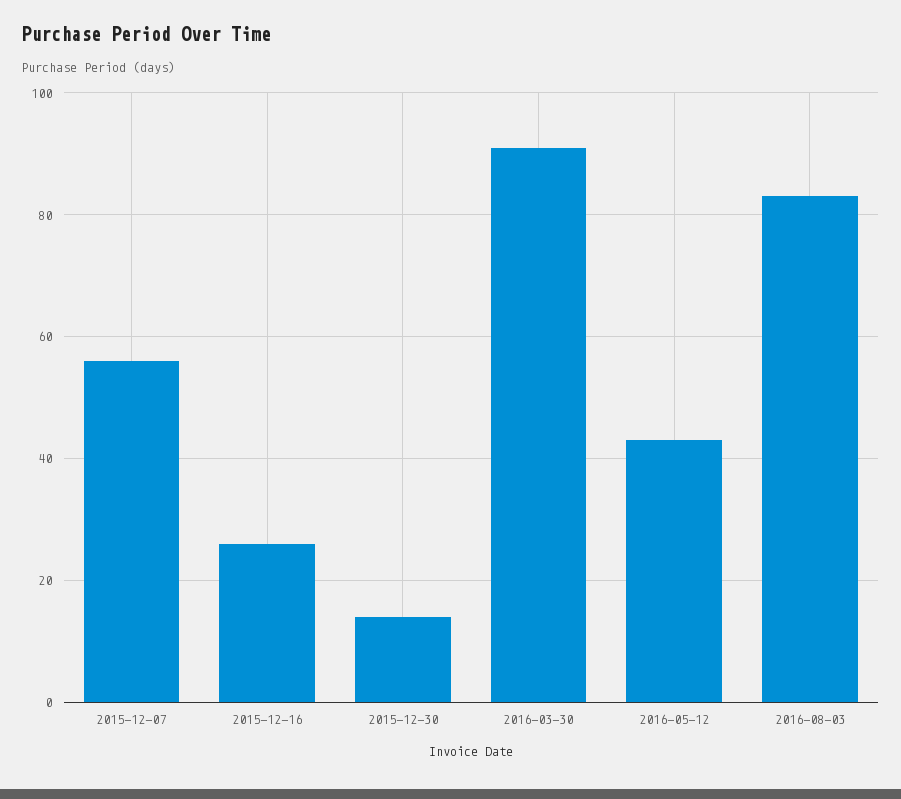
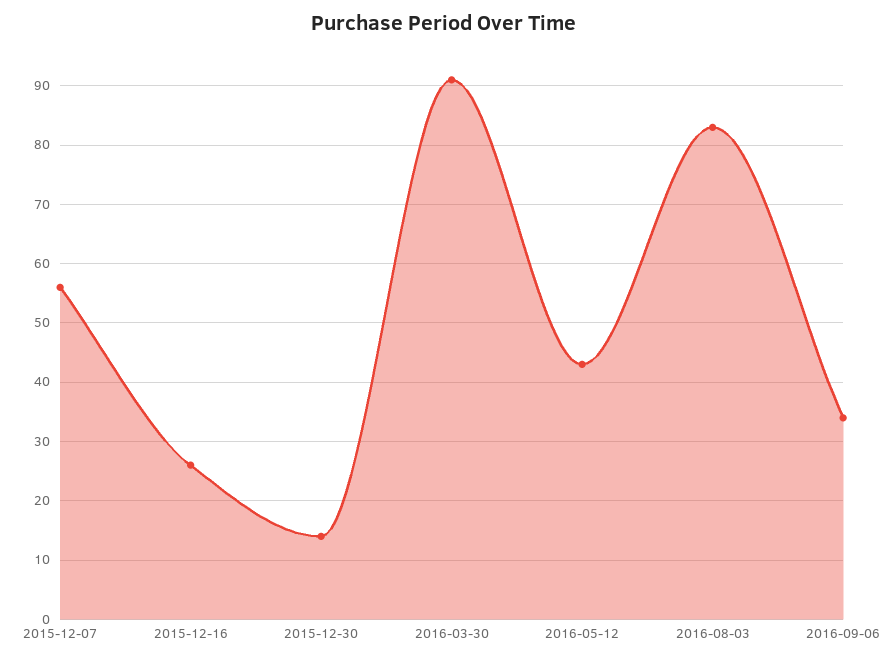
2016-09-06: none -> 35

